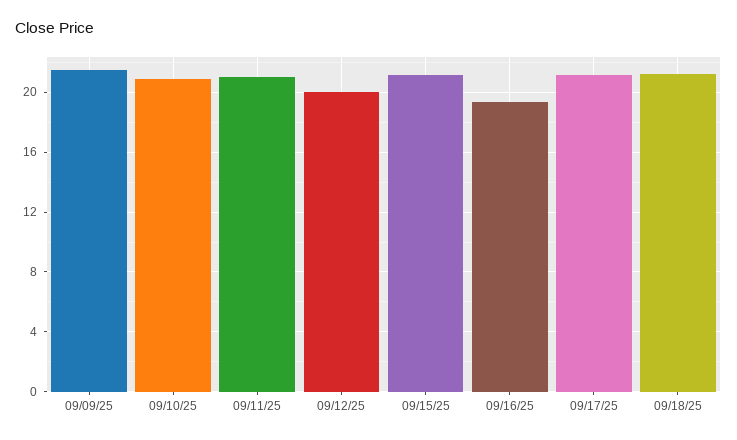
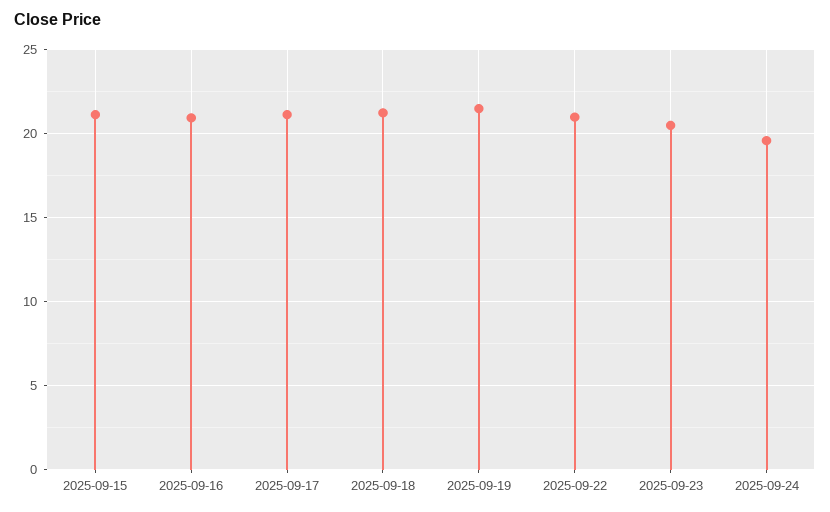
09/09/25: 21.5 -> none
09/10/25: 21 -> none
09/11/25: 21 -> none
09/12/25: 20 -> none
09/16/25: 19.5 -> 21
2025-09-19: none -> 21.5
2025-09-22: none -> 21
2025-09-23: none -> 20.5
2025-09-24: none -> 19.5

